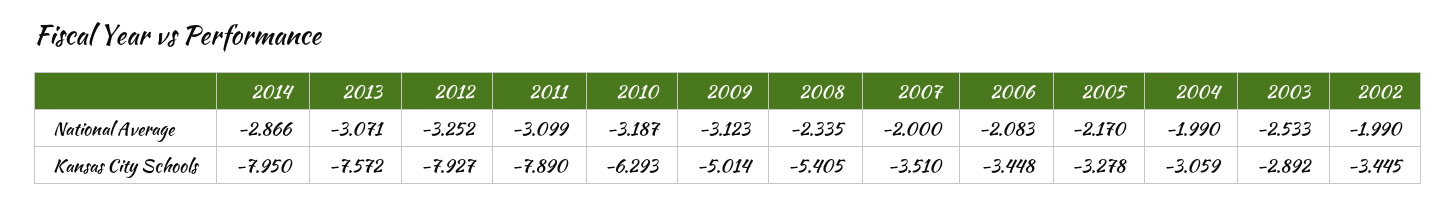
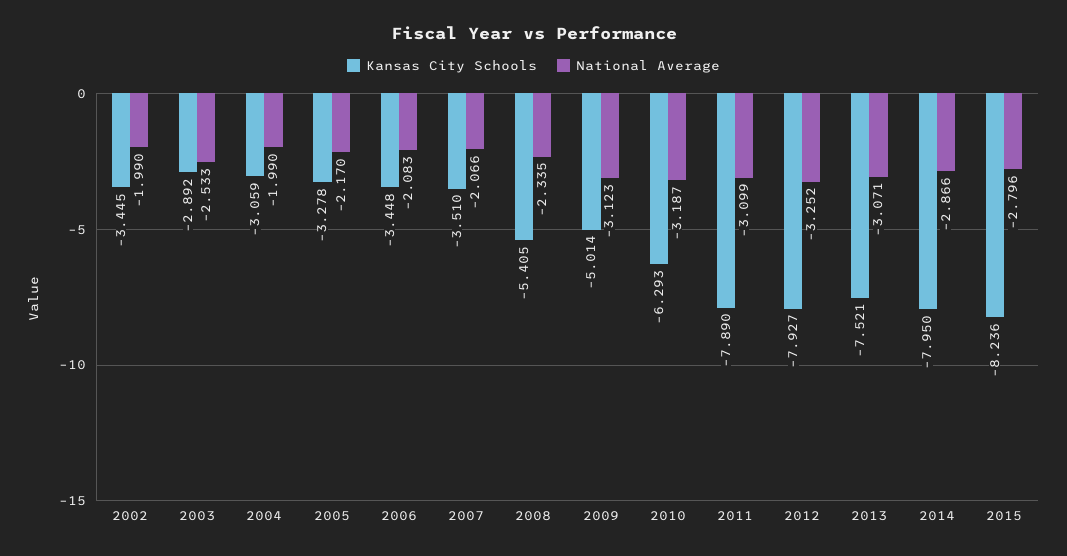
National Average, 2007: -2 -> -2.066
Kansas City Schools, 2013: -7.572 -> -7.521
Kansas City Schools, 2015: none -> -8.236
National Average, 2015: none -> -2.796

